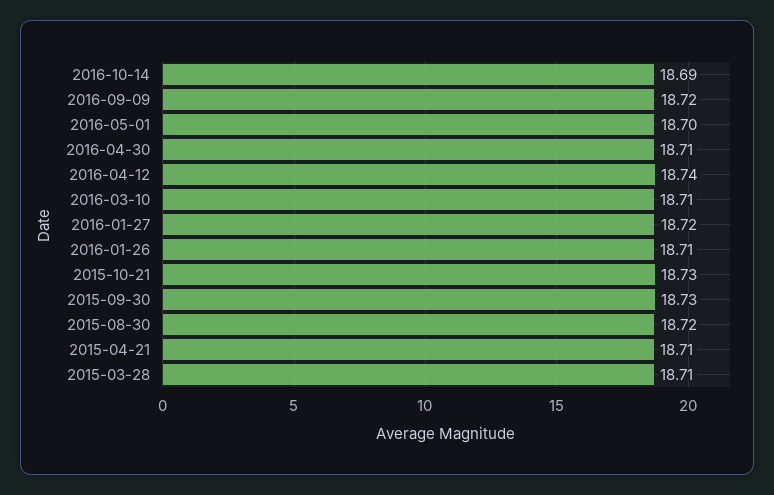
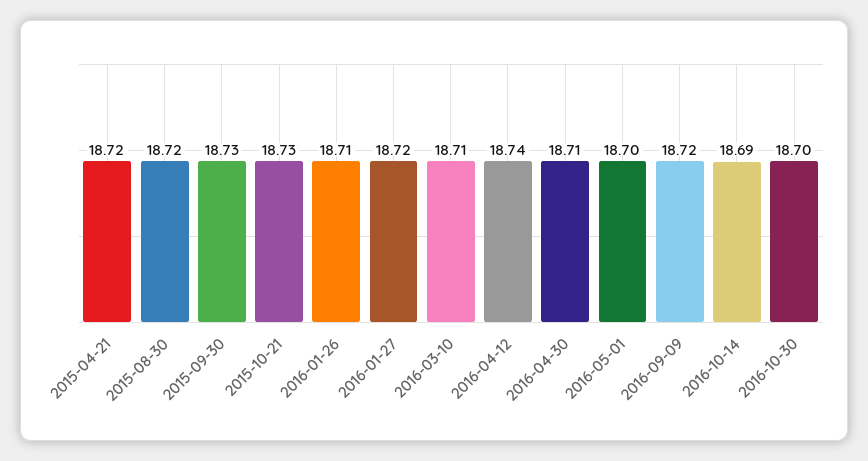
2015-04-21: 18.71 -> 18.72
2015-03-28: 18.71 -> none
2016-10-30: none -> 18.7

